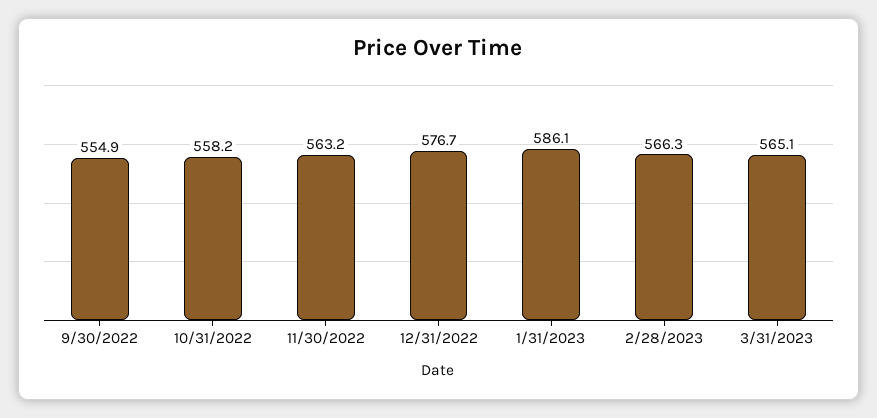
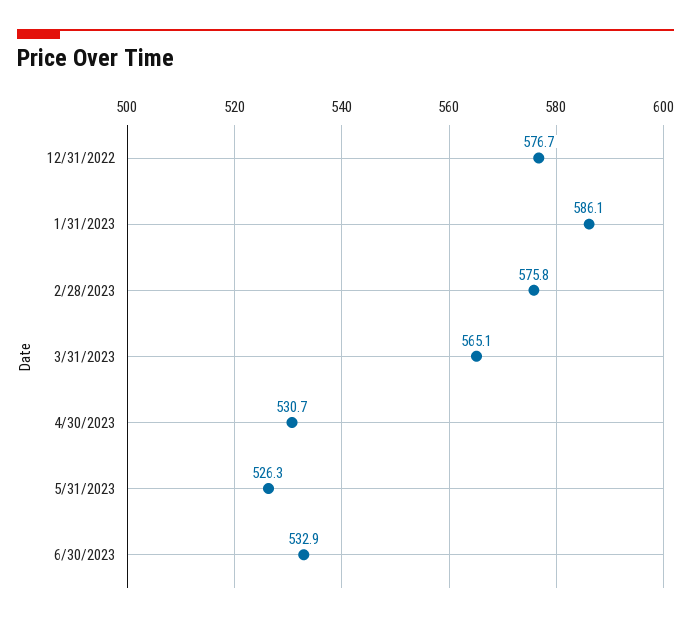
9/30/2022: 554.9 -> none
10/31/2022: 558.2 -> none
11/30/2022: 563.2 -> none
2/28/2023: 566.3 -> 575.8
4/30/2023: none -> 530.7
5/31/2023: none -> 526.3
6/30/2023: none -> 532.9

